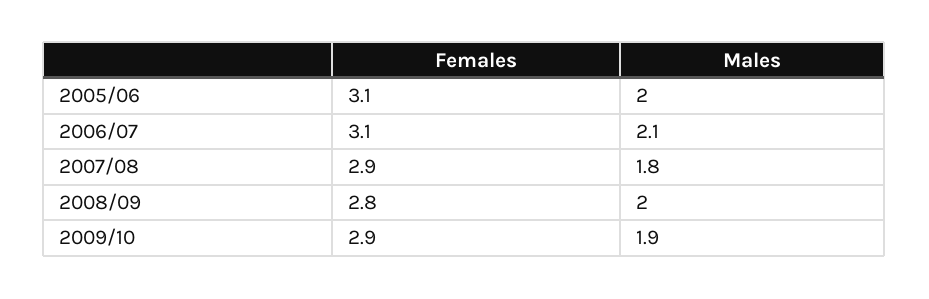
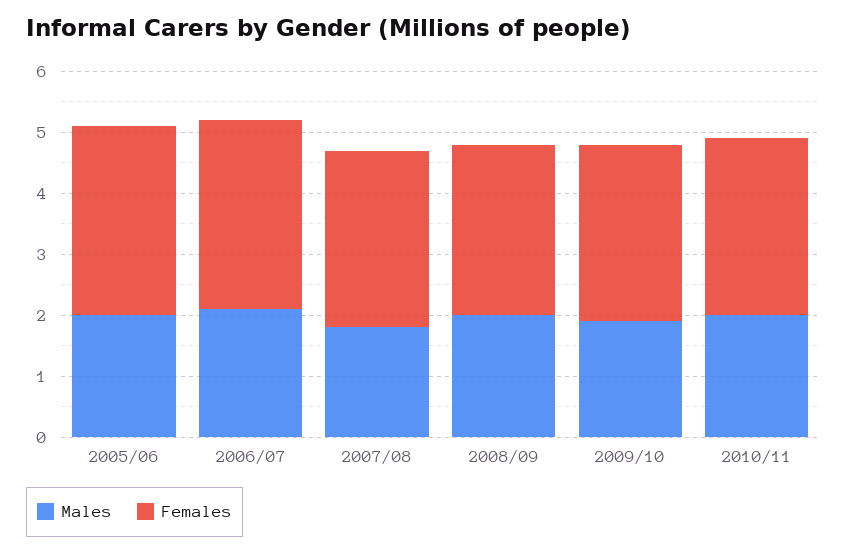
Males, 2010/11: none -> 2
Females, 2010/11: none -> 3

